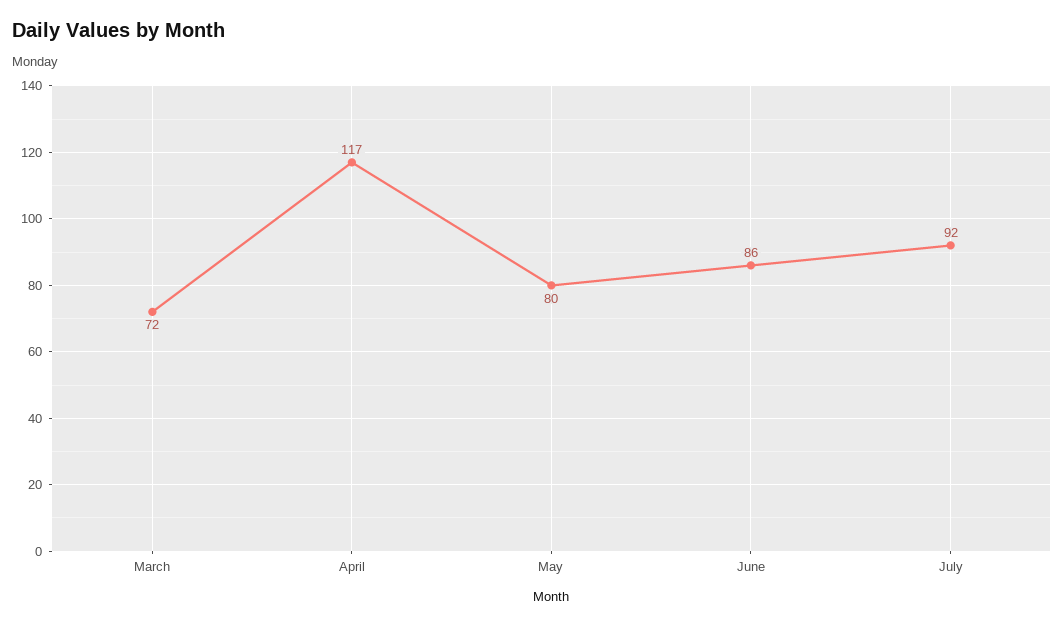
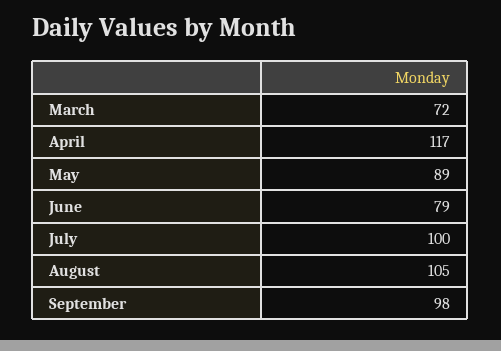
May: 80 -> 89
June: 86 -> 79
July: 92 -> 100
August: none -> 105
September: none -> 98

